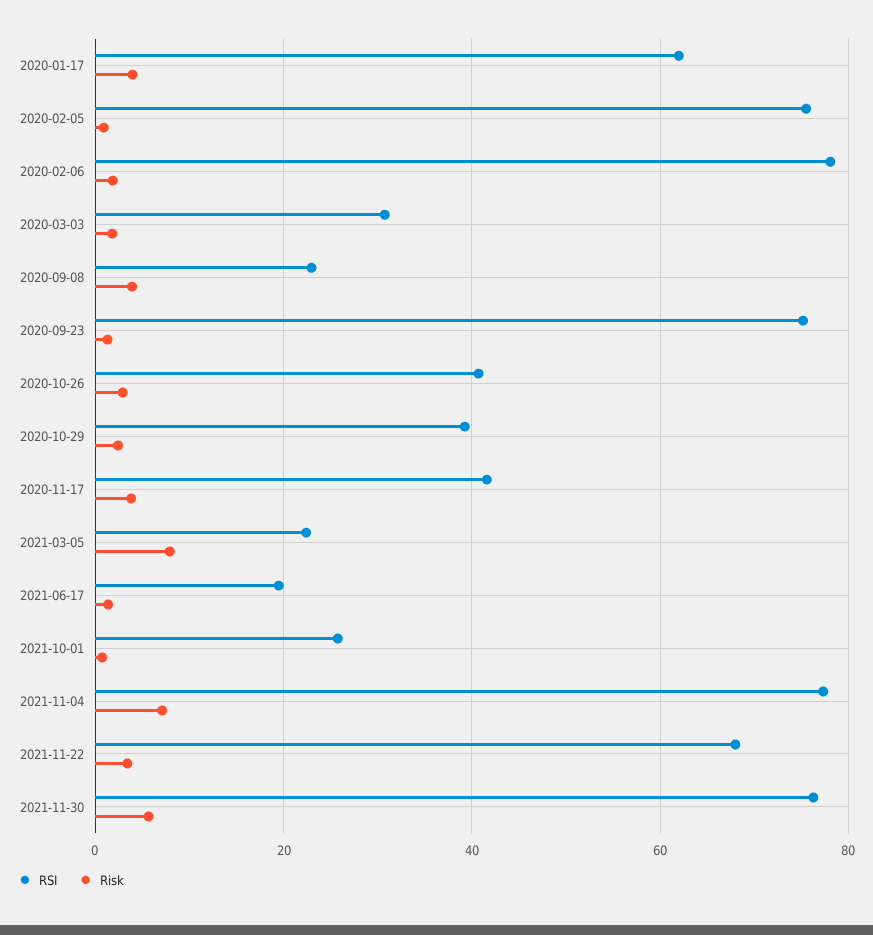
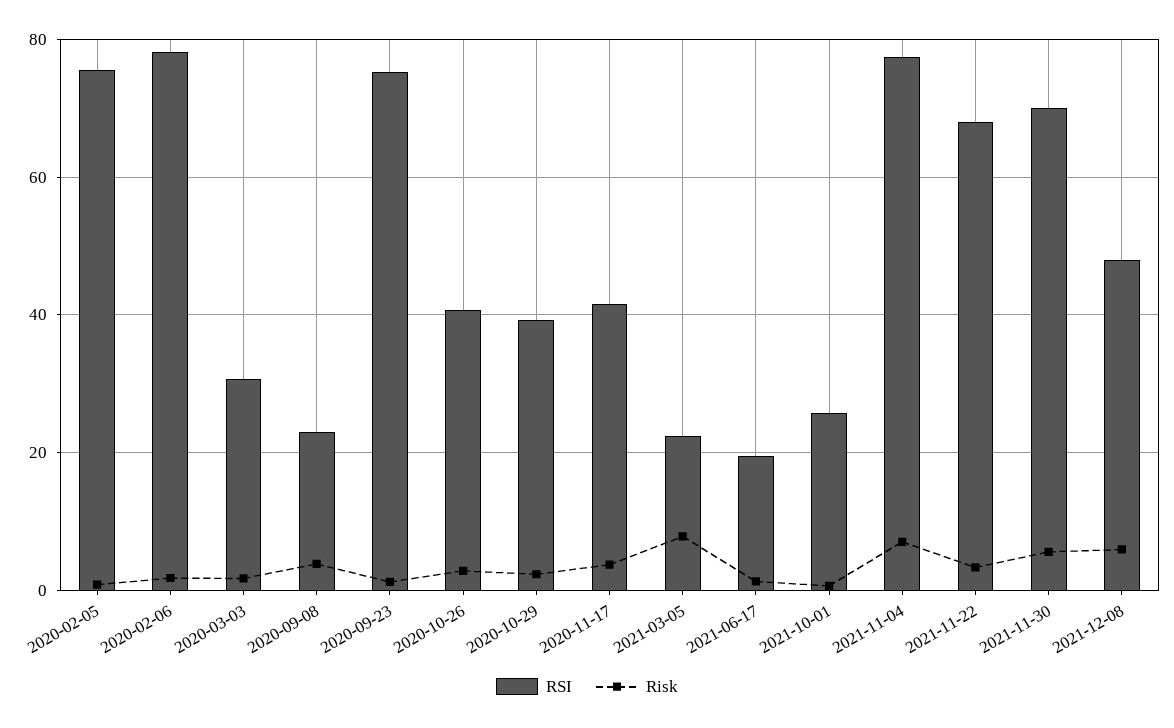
RSI, 2020-01-17: 62 -> none
Risk, 2020-01-17: 4 -> none
RSI, 2021-11-30: 76 -> 70
RSI, 2021-12-08: none -> 48
Risk, 2021-12-08: none -> 6

